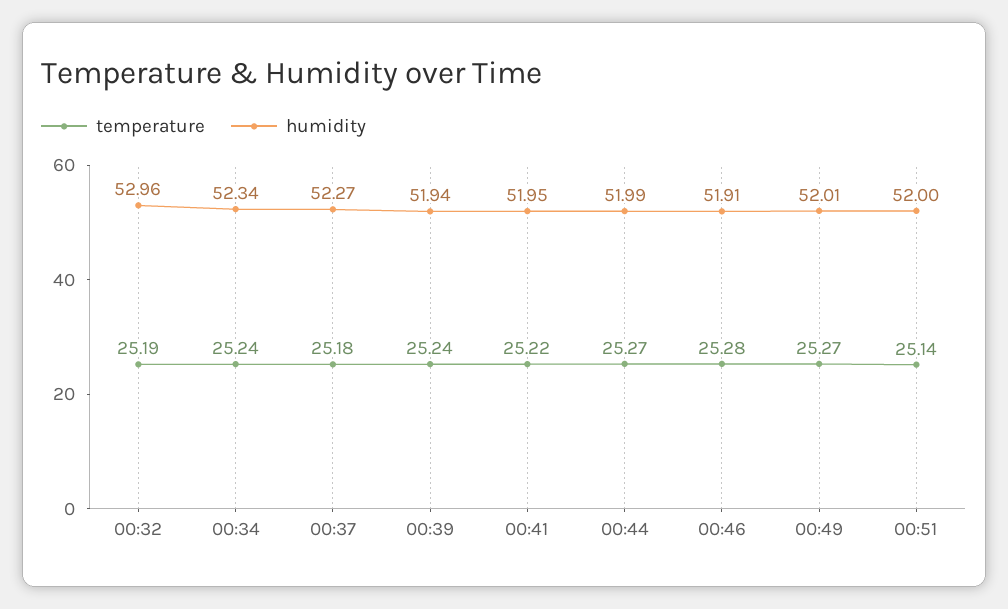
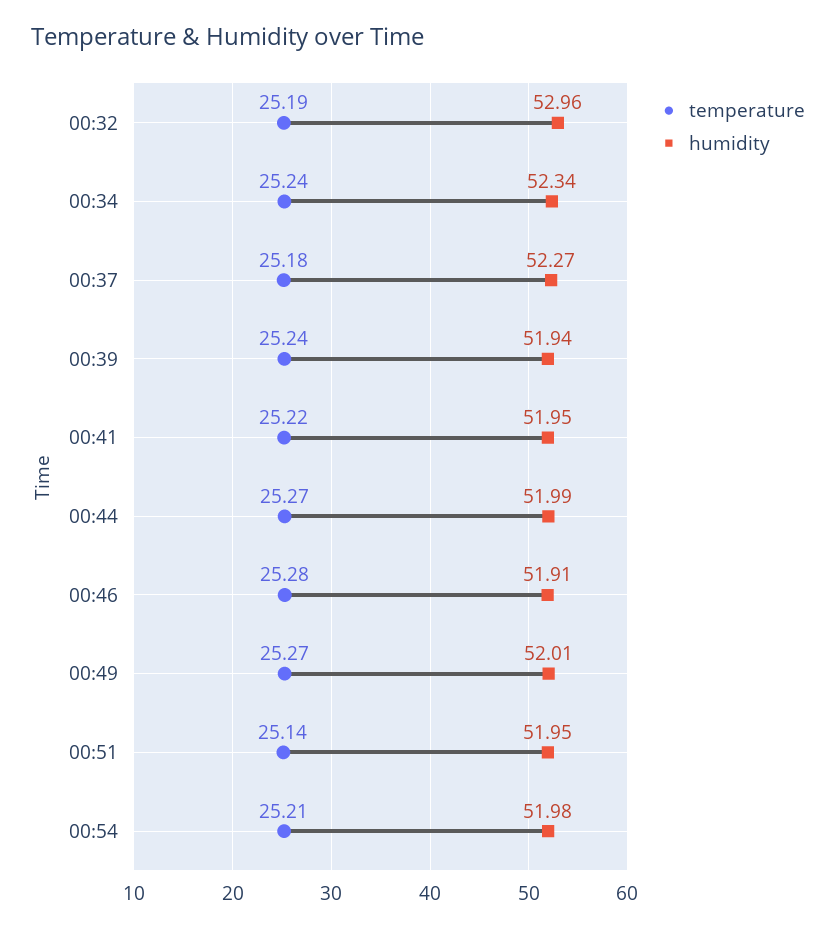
humidity, 00:51: 52 -> 51.95
temperature, 00:54: none -> 25.21
humidity, 00:54: none -> 51.98

